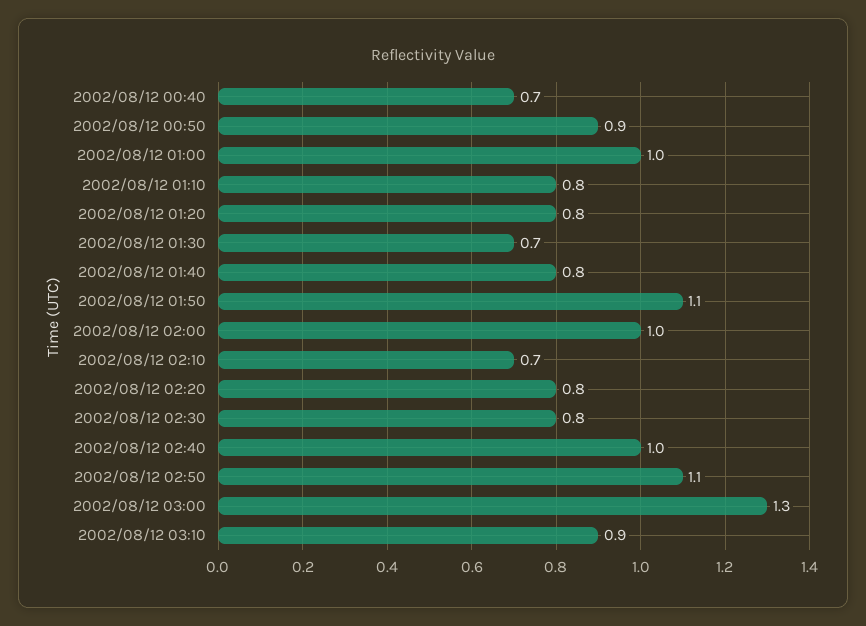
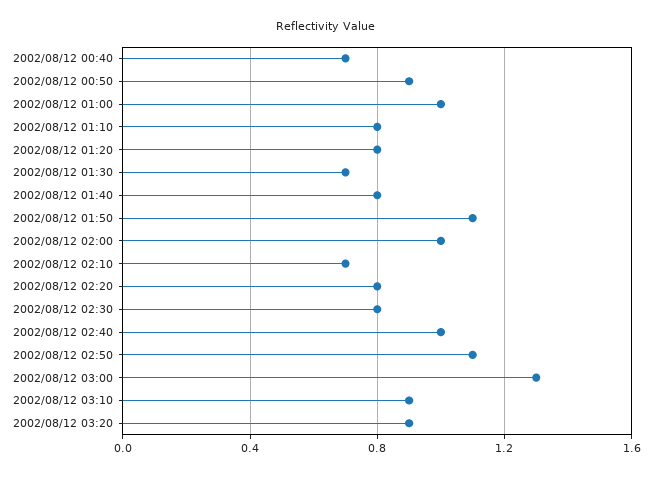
2002/08/12 03:20: none -> 0.9

